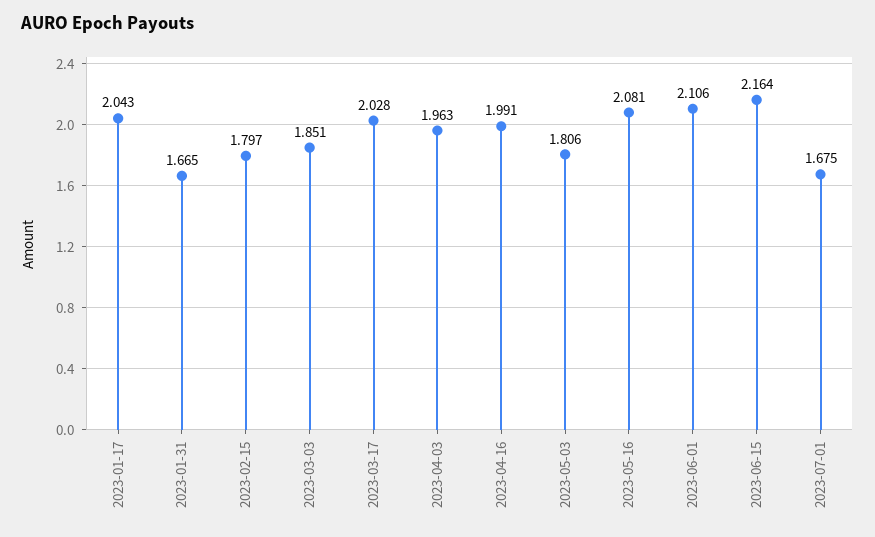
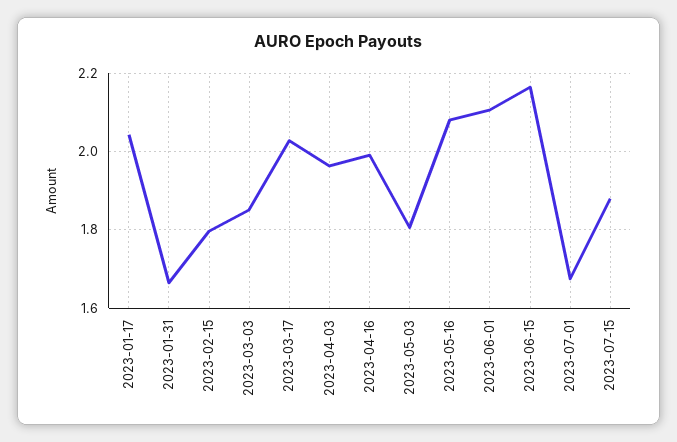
2023-07-15: none -> 1.88

